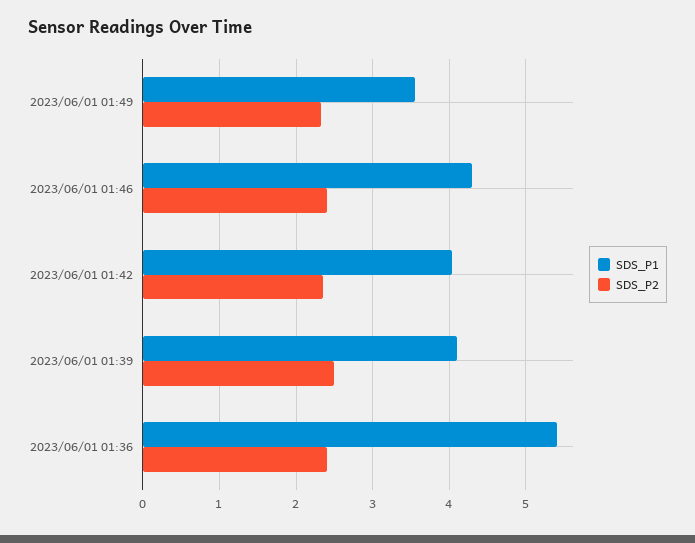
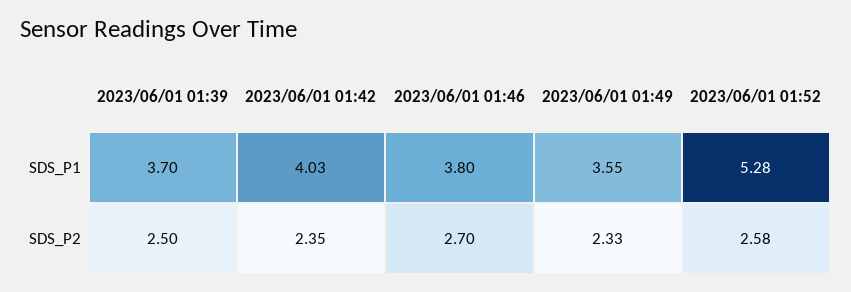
SDS_P1, 2023/06/01 01:46: 4.3 -> 3.8
SDS_P2, 2023/06/01 01:46: 2.4 -> 2.7
SDS_P1, 2023/06/01 01:39: 4.1 -> 3.7
SDS_P1, 2023/06/01 01:36: 5.4 -> none
SDS_P2, 2023/06/01 01:36: 2.4 -> none
SDS_P1, 2023/06/01 01:52: none -> 5.28
SDS_P2, 2023/06/01 01:52: none -> 2.58

